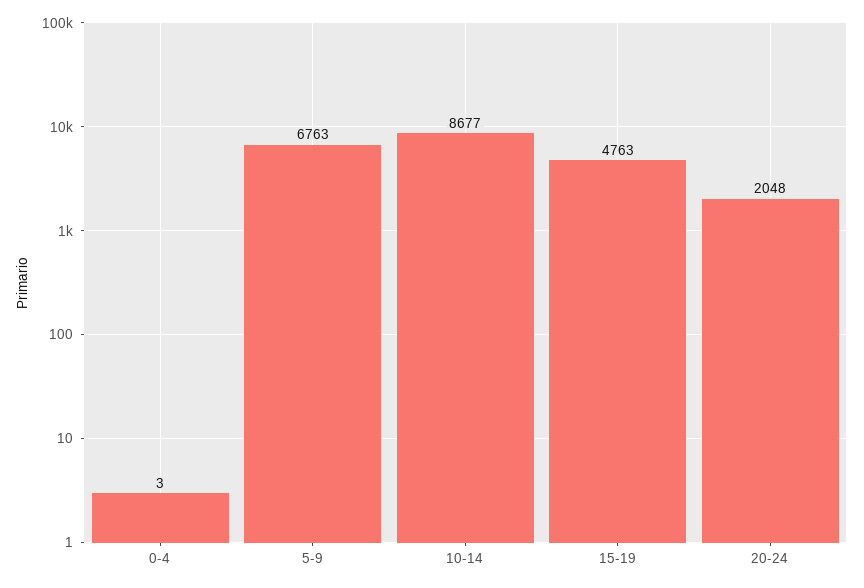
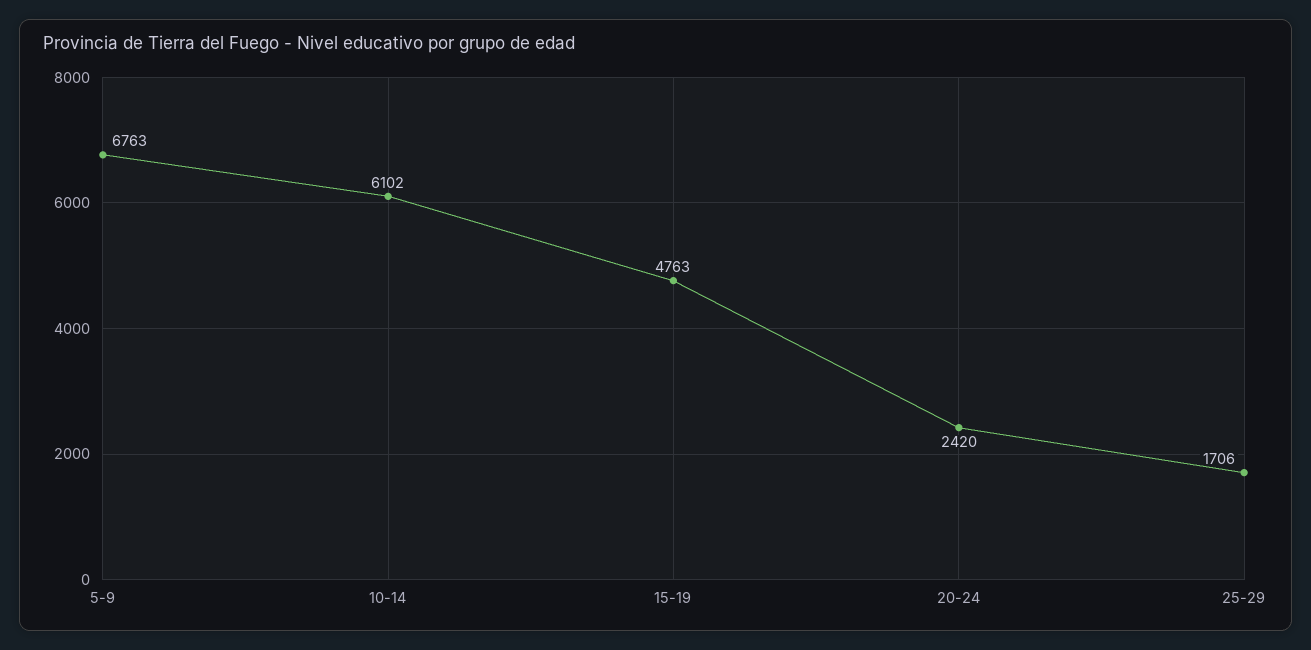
0-4: 3 -> none
10-14: 8677 -> 6102
20-24: 2048 -> 2420
25-29: none -> 1706

